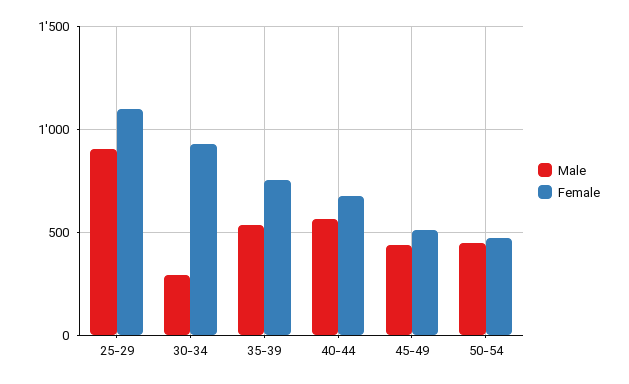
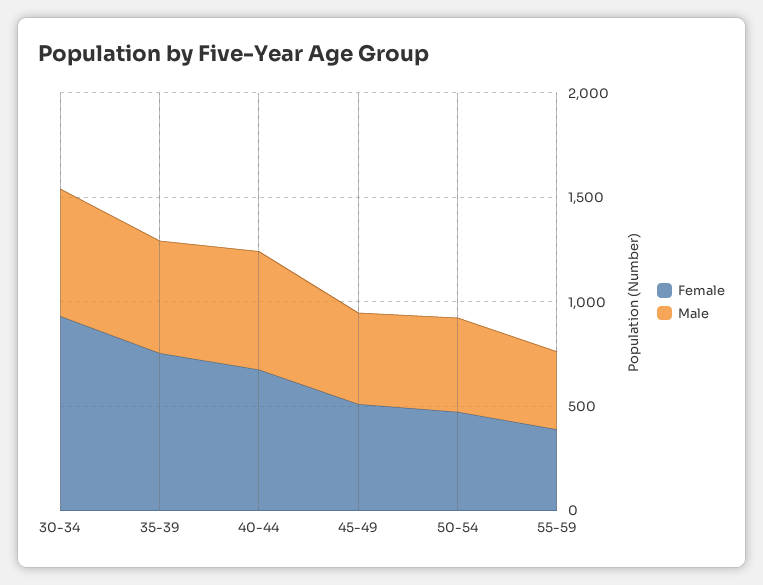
Male, 25-29: 900 -> none
Female, 25-29: 1100 -> none
Male, 30-34: 300 -> 600
Female, 55-59: none -> 400
Male, 55-59: none -> 400

